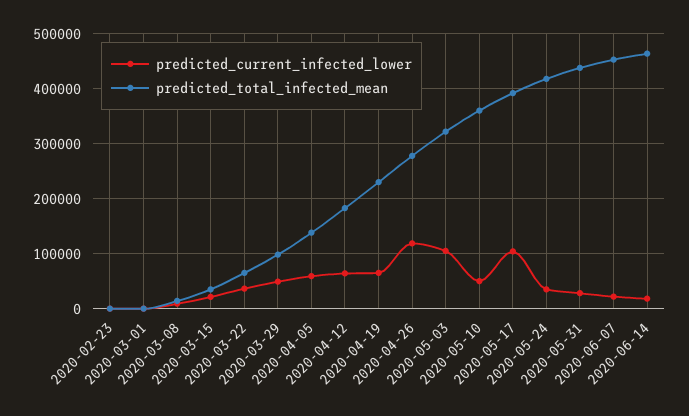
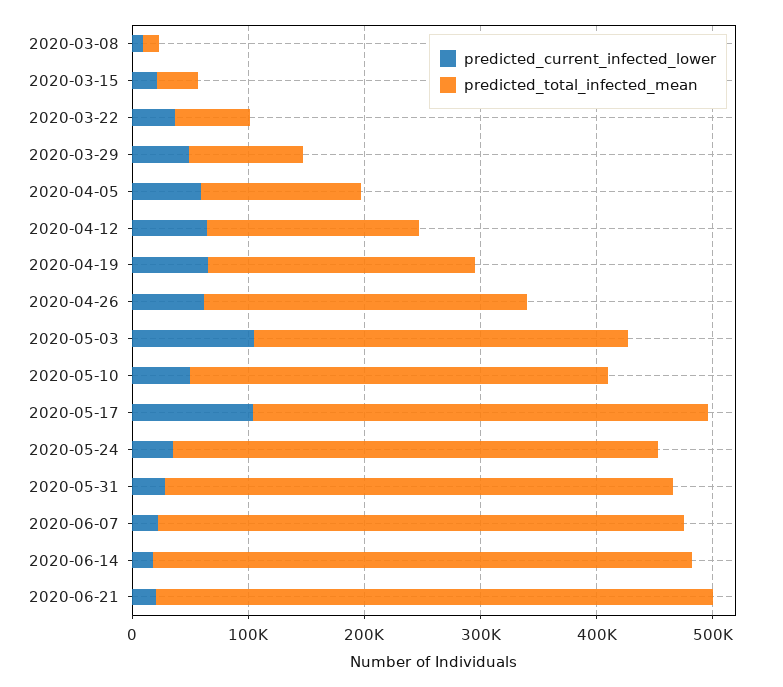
predicted_current_infected_lower, 2020-02-23: 0 -> none
predicted_total_infected_mean, 2020-02-23: 0 -> none
predicted_current_infected_lower, 2020-03-01: 0 -> none
predicted_total_infected_mean, 2020-03-01: 0 -> none
predicted_current_infected_lower, 2020-04-26: 120000 -> 60000
predicted_current_infected_lower, 2020-06-21: none -> 20000
predicted_total_infected_mean, 2020-06-21: none -> 480000

